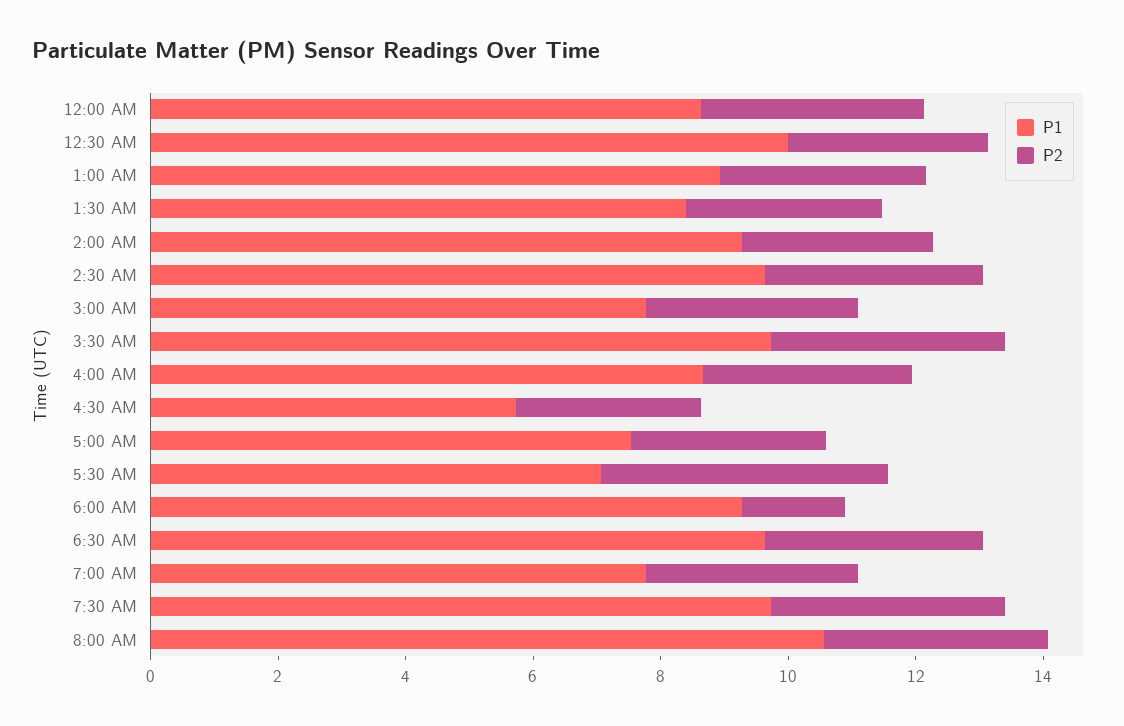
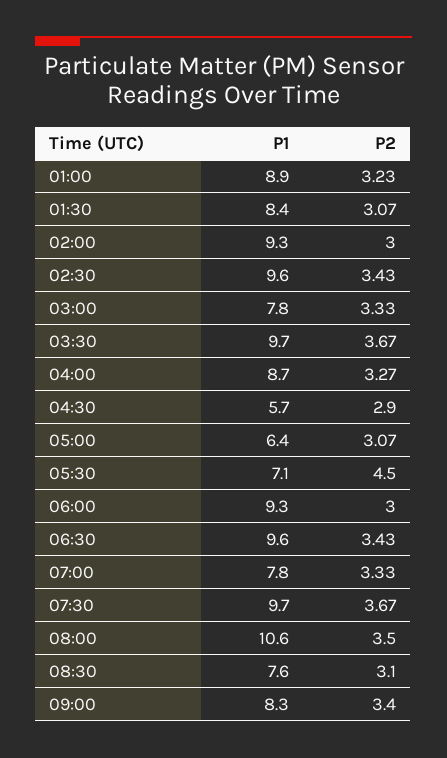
P1, 12:00 AM: 8.5 -> none
P2, 12:00 AM: 3.5 -> none
P1, 12:30 AM: 10 -> none
P2, 12:30 AM: 3 -> none
P1, 5:00 AM: 7.5 -> 6.4
P2, 6:00 AM: 1.5 -> 3
P1, 08:30: none -> 7.6
P2, 08:30: none -> 3.1
P1, 09:00: none -> 8.3
P2, 09:00: none -> 3.4

